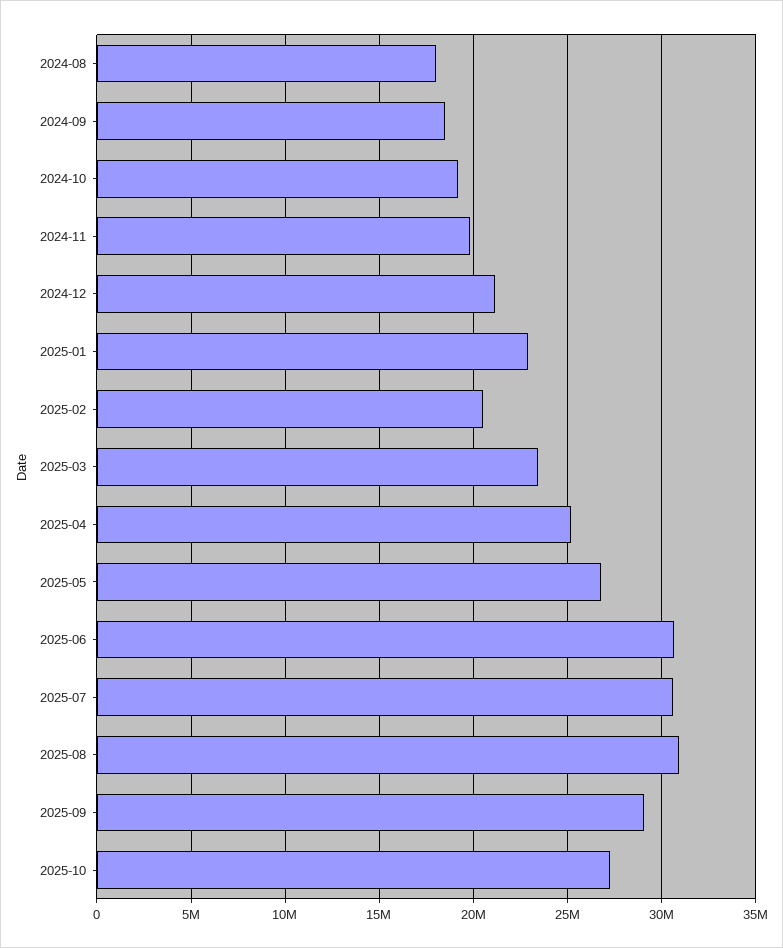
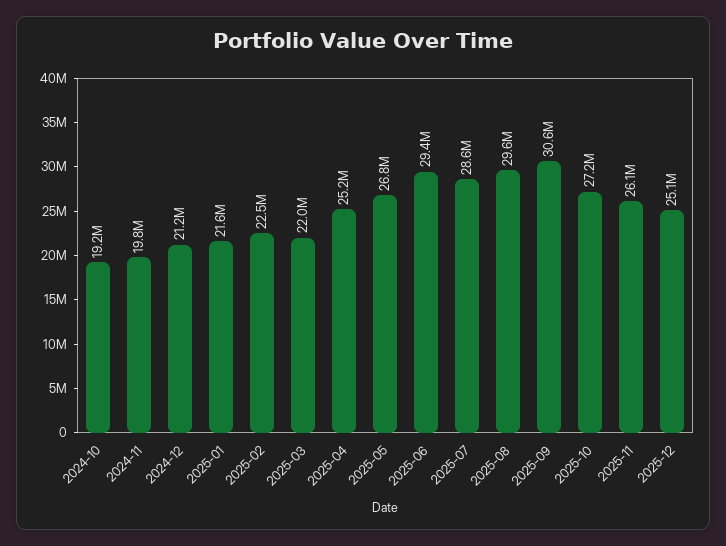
2024-08: 18000000 -> none
2024-09: 18500000 -> none
2025-01: 23000000 -> 21600000
2025-02: 20500000 -> 22500000
2025-03: 23500000 -> 22000000
2025-06: 30500000 -> 29400000
2025-07: 30500000 -> 28600000
2025-08: 31000000 -> 29600000
2025-09: 29000000 -> 30600000
2025-11: none -> 26100000
2025-12: none -> 25100000

